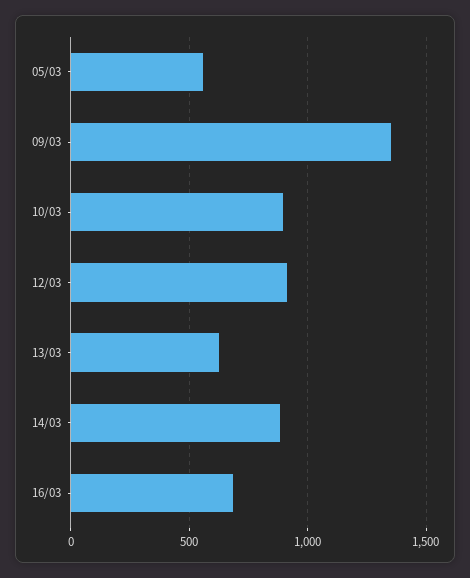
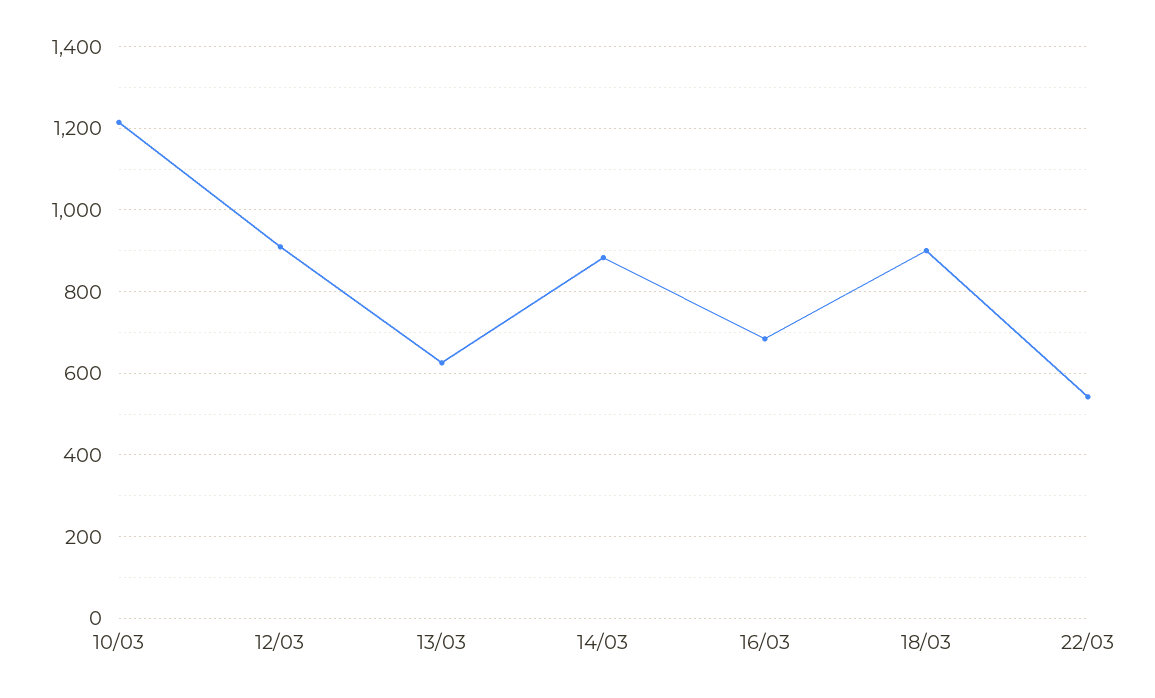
05/03: 550 -> none
09/03: 1350 -> none
10/03: 900 -> 1220
18/03: none -> 900
22/03: none -> 540

